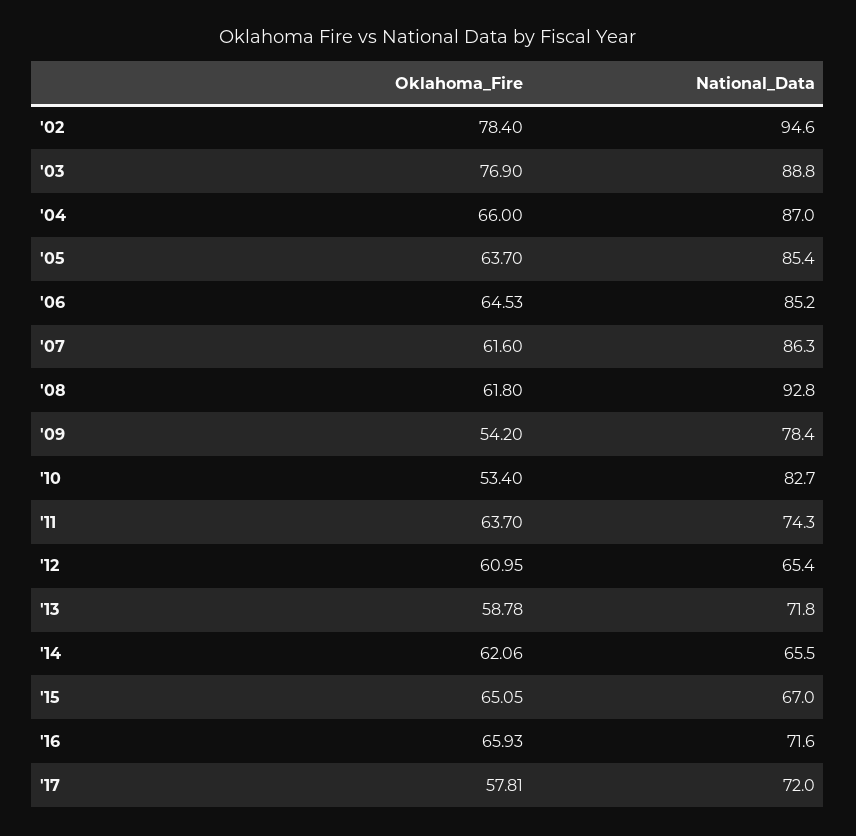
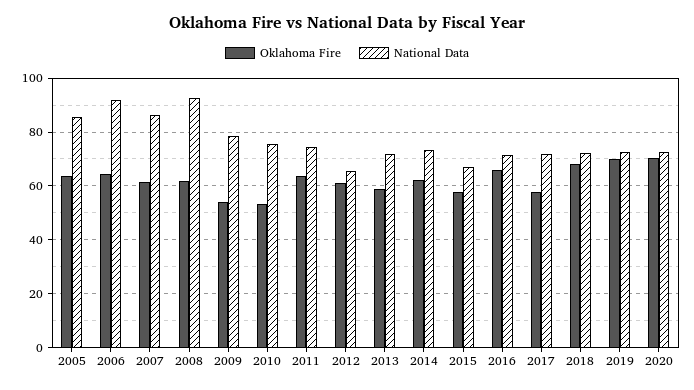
Oklahoma_Fire, '02: 78.4 -> none
National_Data, '02: 94.6 -> none
Oklahoma_Fire, '03: 76.9 -> none
National_Data, '03: 88.8 -> none
Oklahoma_Fire, '04: 66 -> none
National_Data, '04: 87 -> none
National_Data, '06: 85.2 -> 92.5
National_Data, '10: 82.7 -> 75
National_Data, '14: 65.5 -> 72.5
Oklahoma_Fire, '15: 65.05 -> 57.5
Oklahoma_Fire, 2018: none -> 67.5
National_Data, 2018: none -> 72.5
Oklahoma_Fire, 2019: none -> 70
National_Data, 2019: none -> 72.5
Oklahoma_Fire, 2020: none -> 70
National_Data, 2020: none -> 72.5

